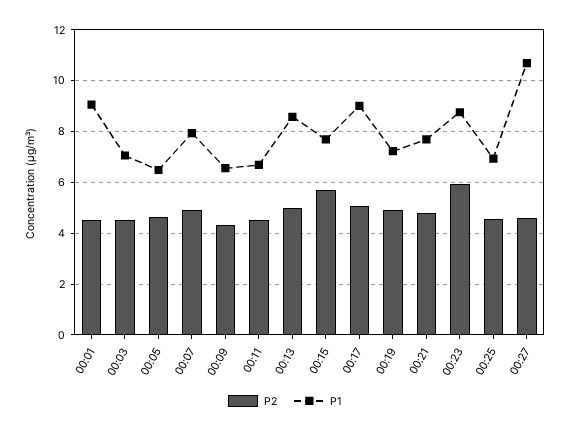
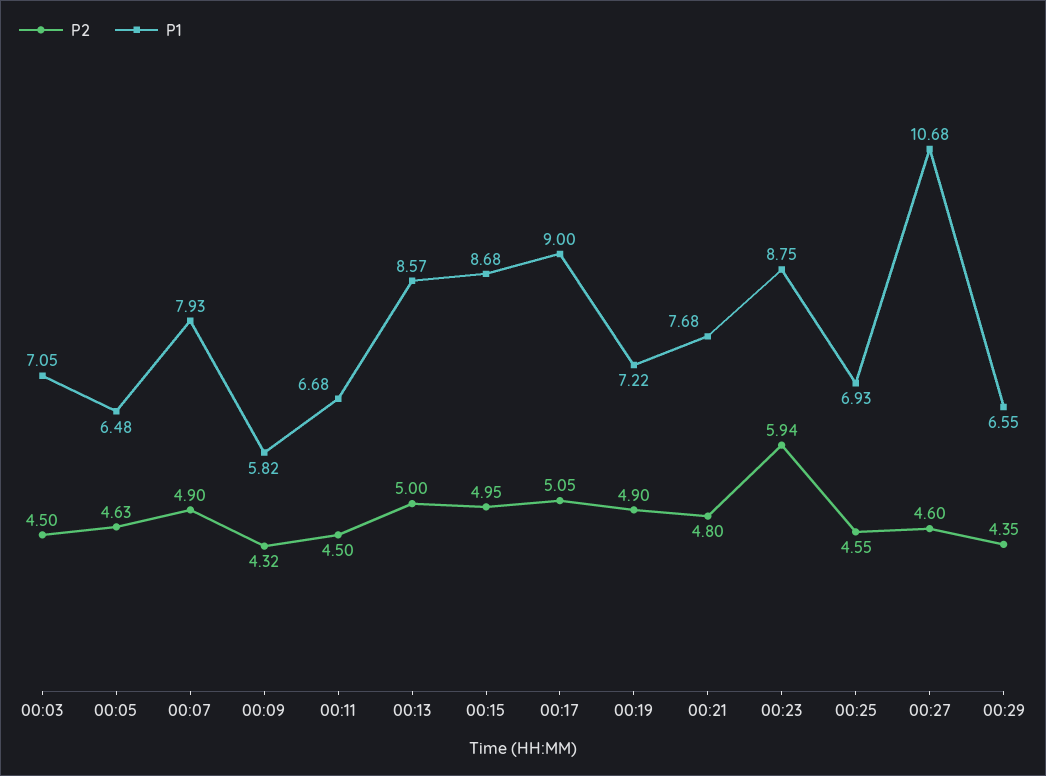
P2, 00:01: 4.5 -> none
P1, 00:01: 9 -> none
P1, 00:09: 6.5 -> 5.82
P2, 00:15: 5.75 -> 4.95
P1, 00:15: 7.75 -> 8.68
P2, 00:29: none -> 4.35
P1, 00:29: none -> 6.55

